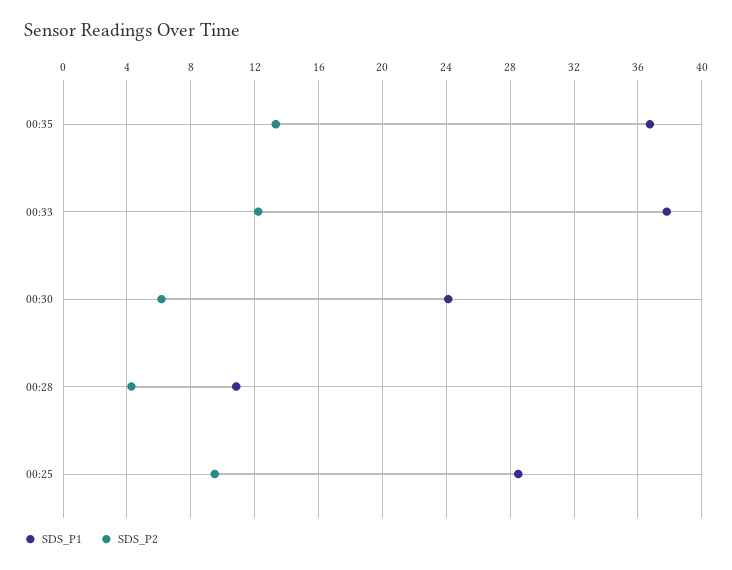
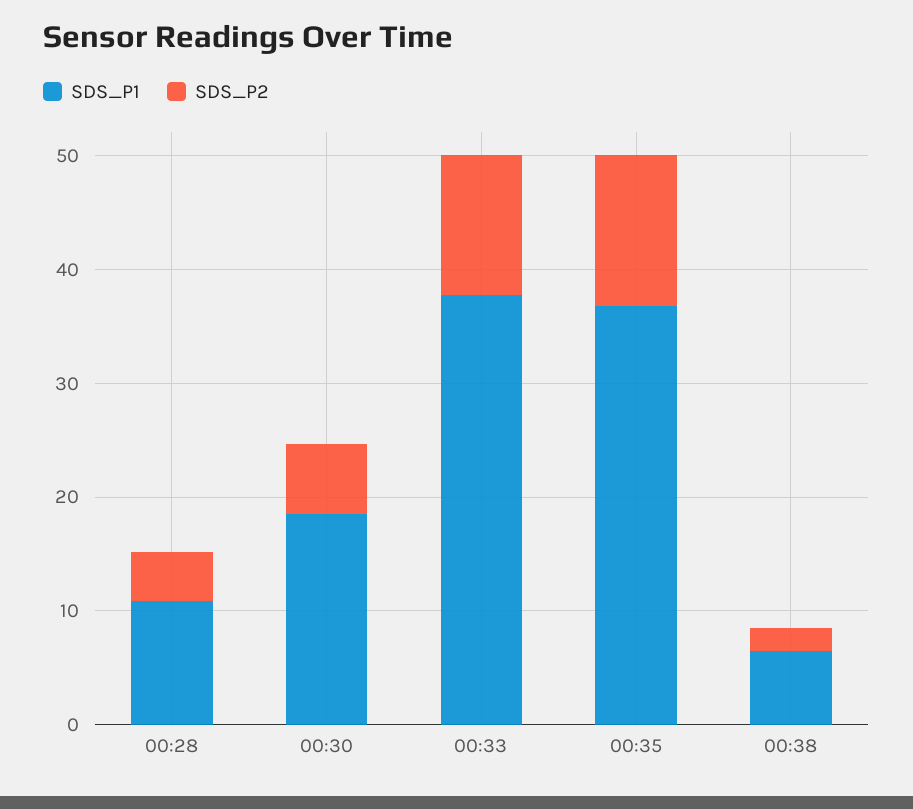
SDS_P1, 00:30: 24 -> 18
SDS_P1, 00:25: 28.5 -> none
SDS_P2, 00:25: 9.5 -> none
SDS_P1, 00:38: none -> 6
SDS_P2, 00:38: none -> 2

